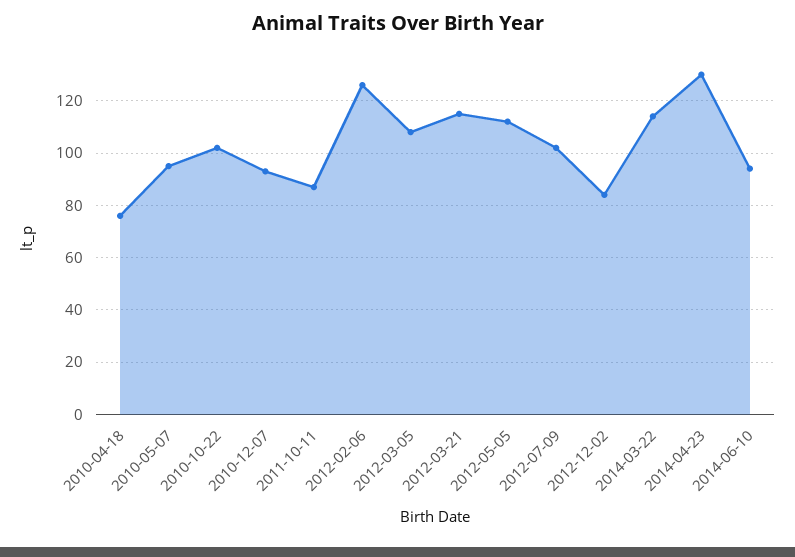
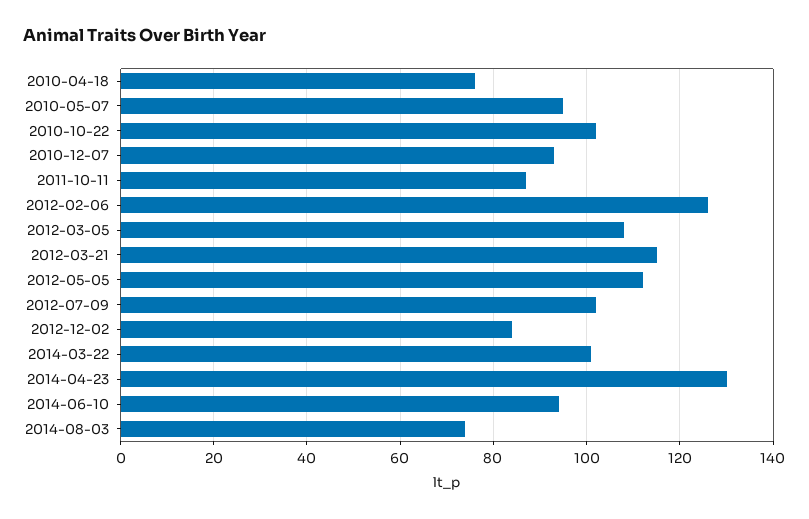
2014-03-22: 115 -> 100
2014-08-03: none -> 75

